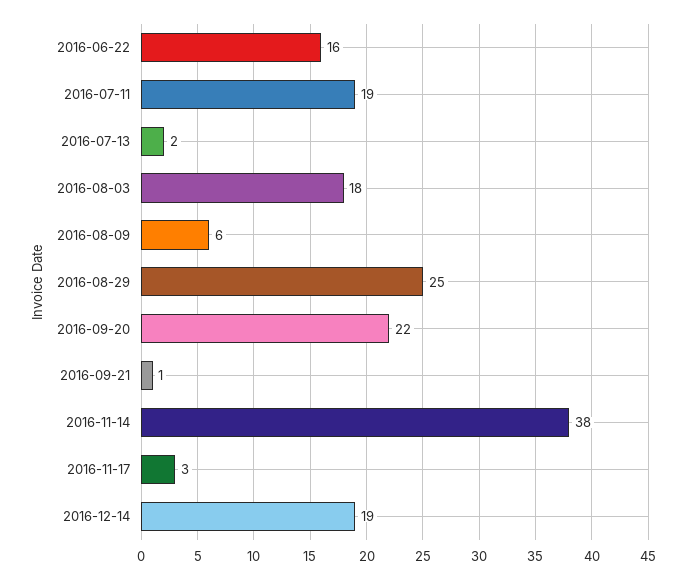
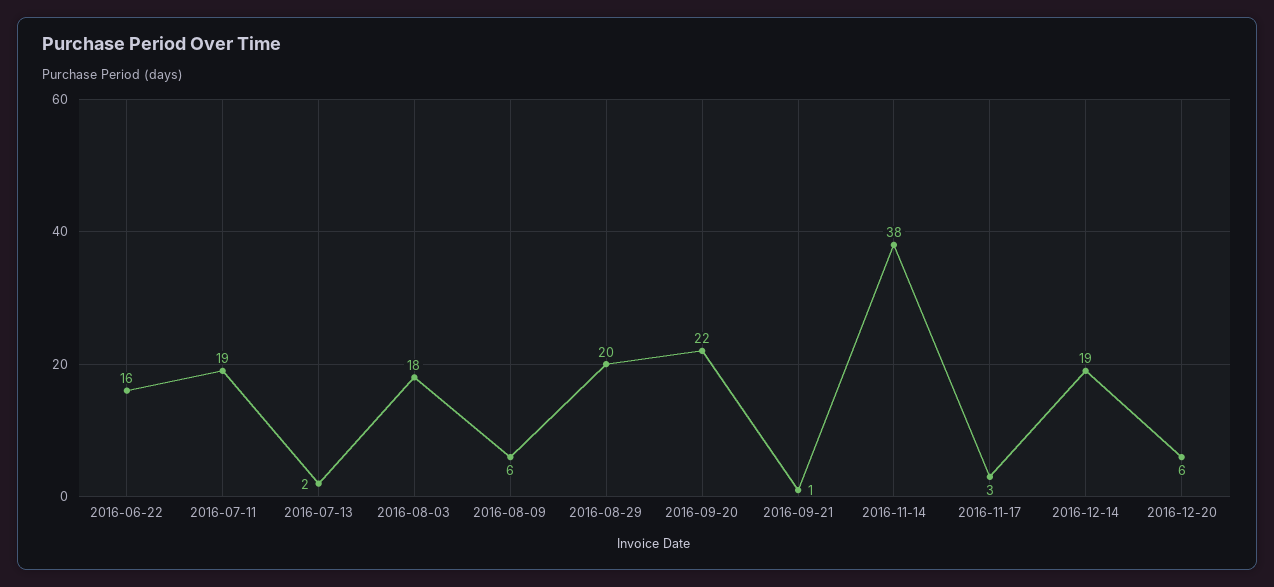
2016-08-29: 25 -> 20
2016-12-20: none -> 6

